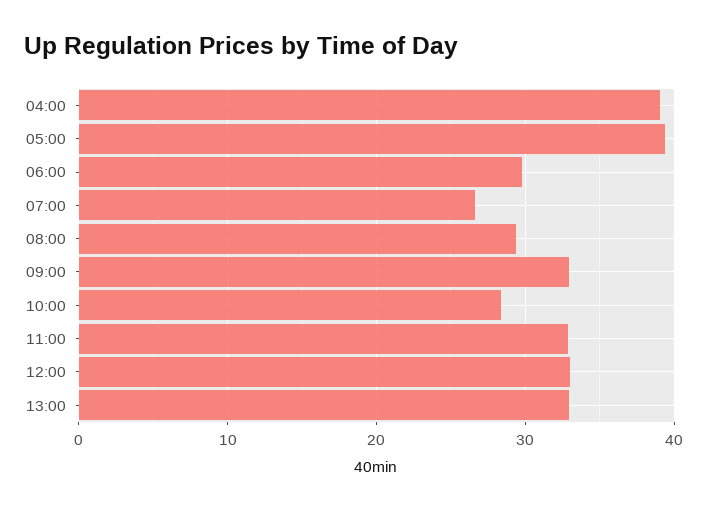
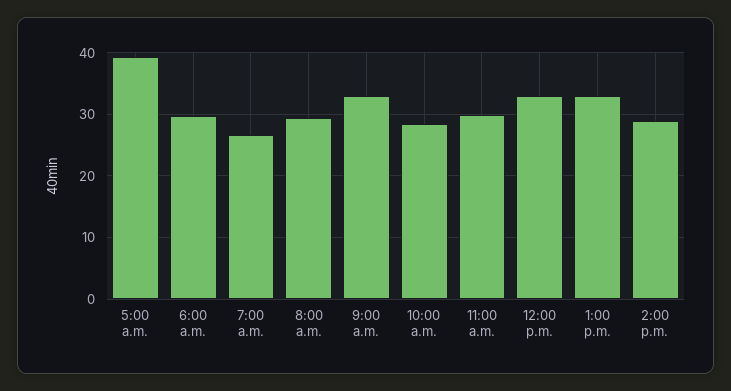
04:00: 39 -> none
11:00: 33 -> 30
2:00 p.m.: none -> 29

